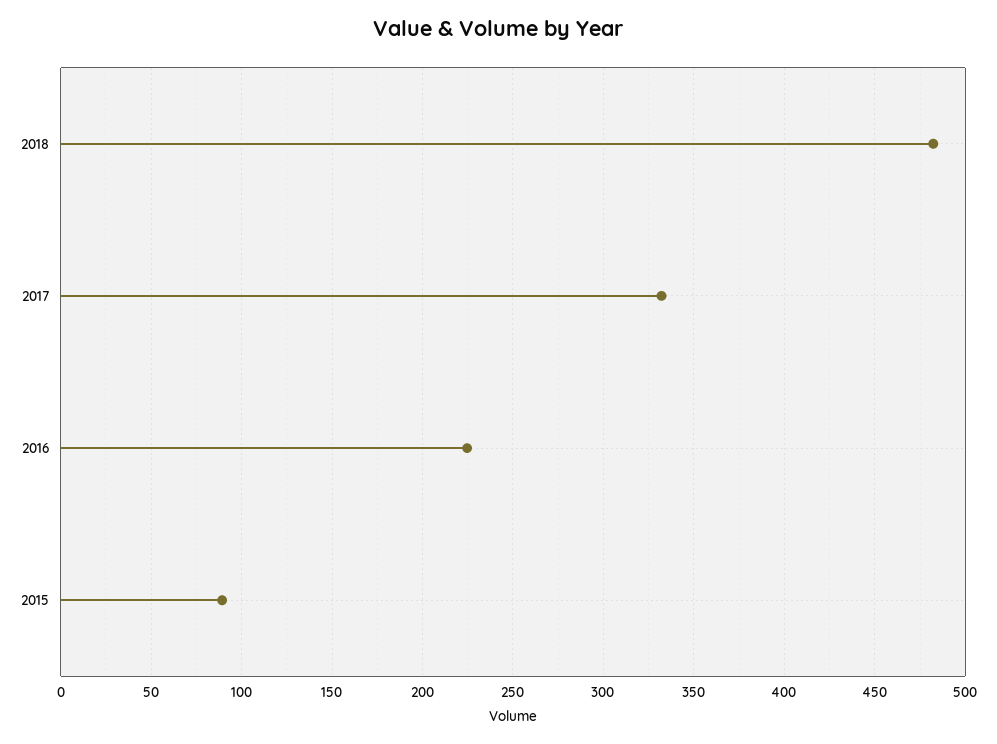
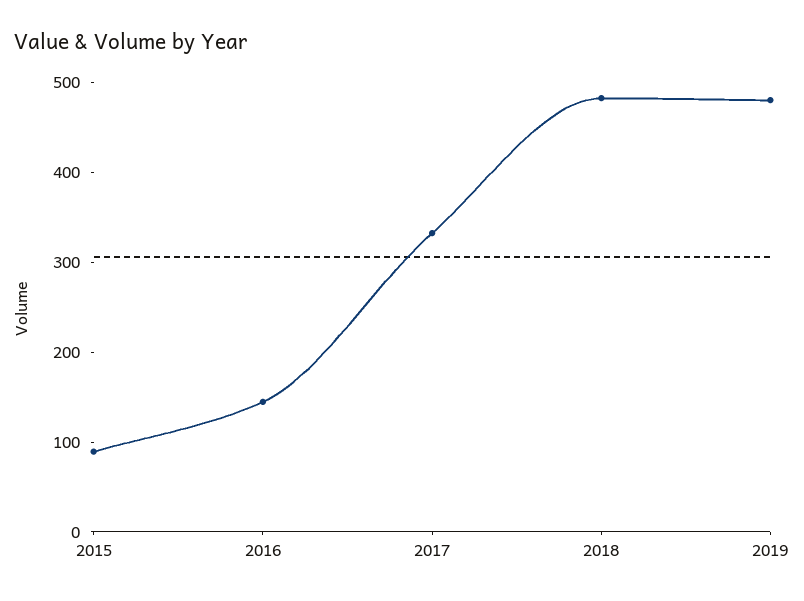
2016: 225 -> 140
2019: none -> 480

